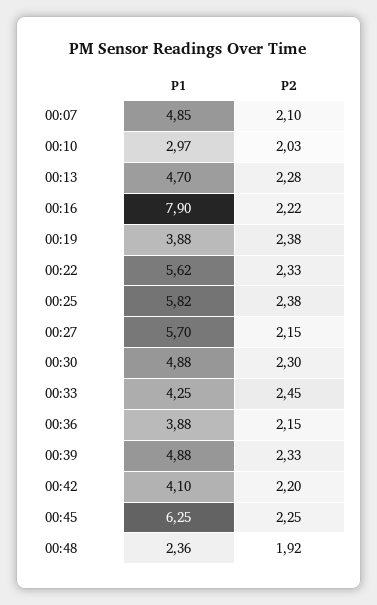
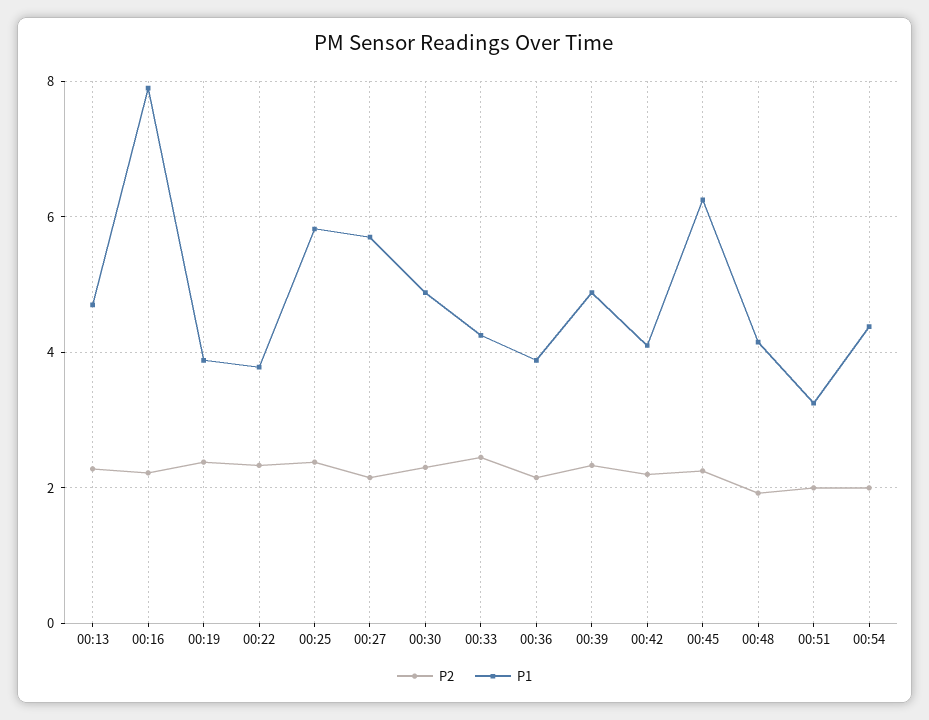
P1, 00:07: 4.85 -> none
P2, 00:07: 2.1 -> none
P1, 00:10: 2.97 -> none
P2, 00:10: 2.03 -> none
P1, 00:22: 5.62 -> 3.8
P1, 00:48: 2.36 -> 4.2
P2, 00:51: none -> 2
P1, 00:51: none -> 3.2
P2, 00:54: none -> 2
P1, 00:54: none -> 4.4

